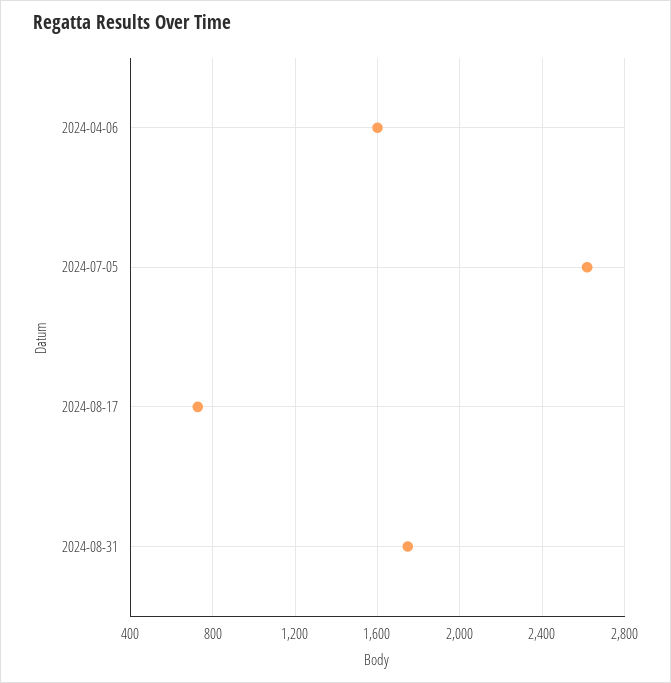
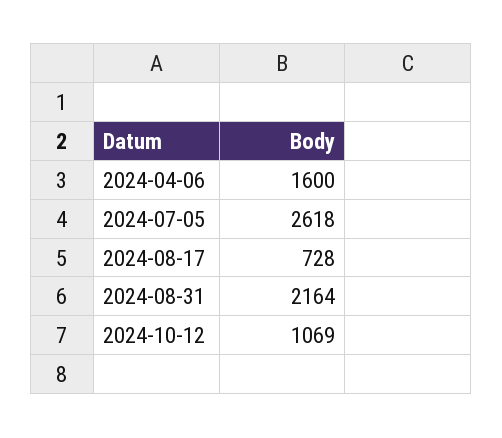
2024-08-31: 1750 -> 2164
2024-10-12: none -> 1069

